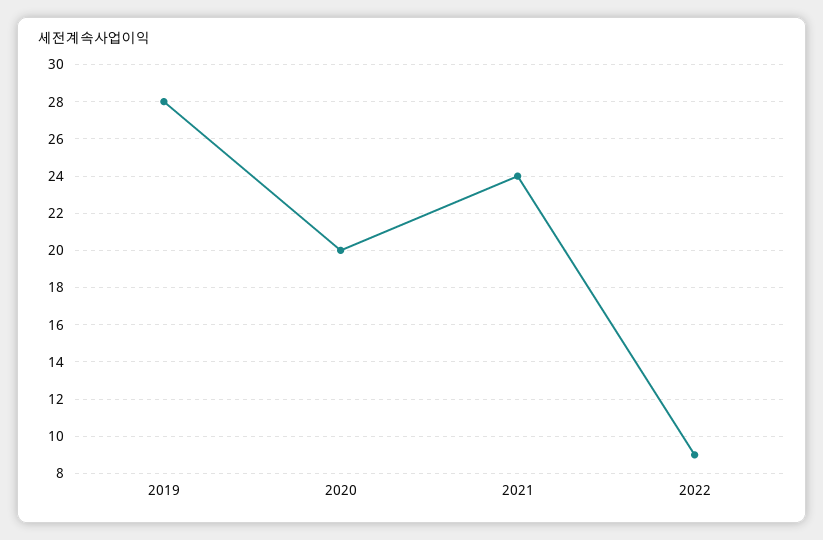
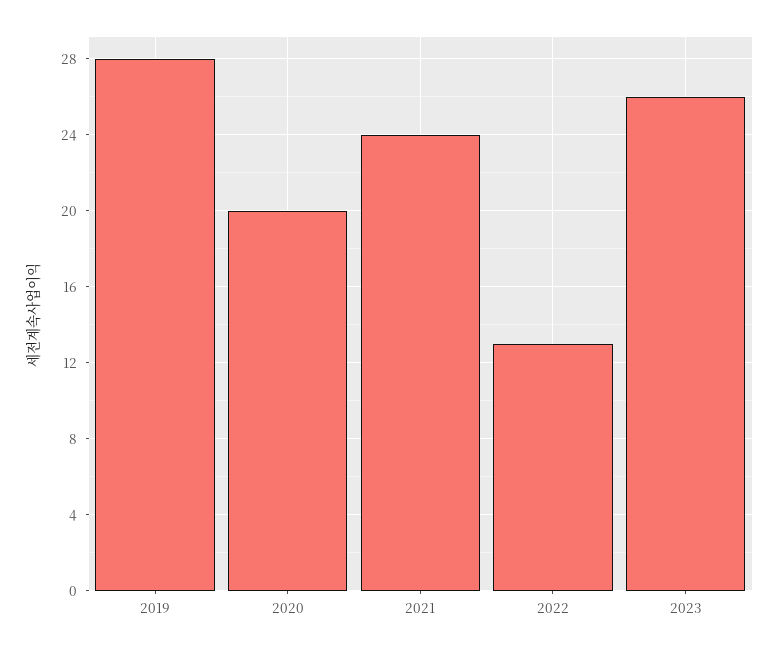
2022: 9 -> 13
2023: none -> 26

